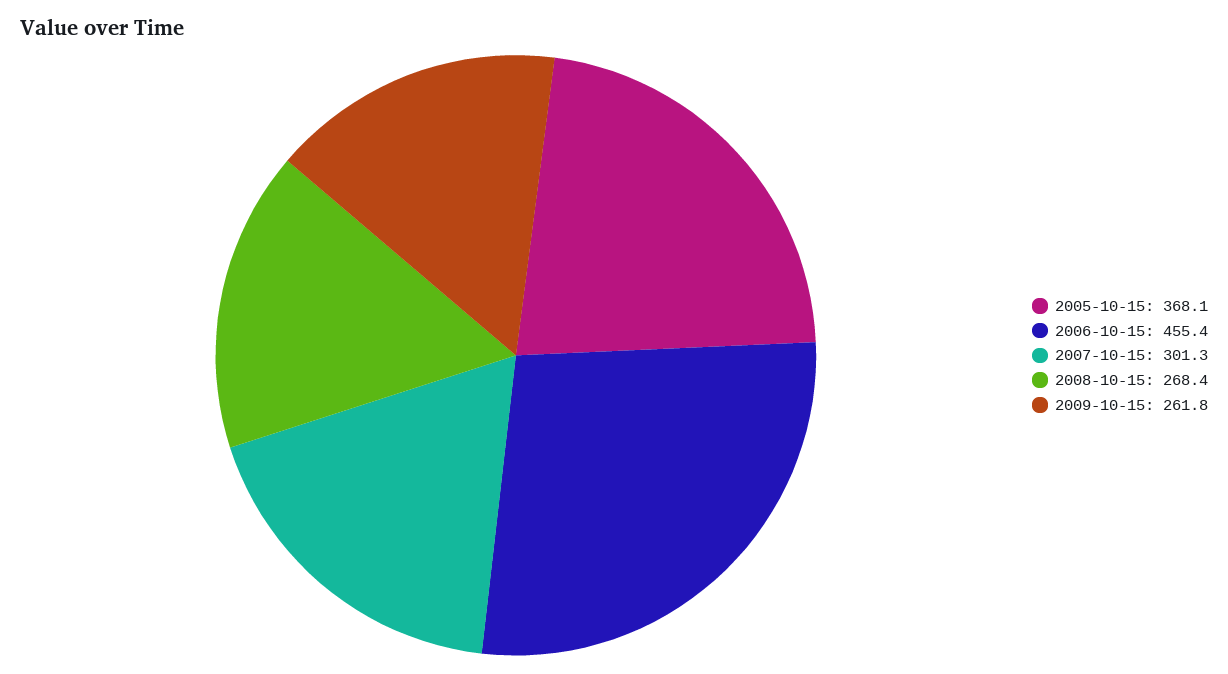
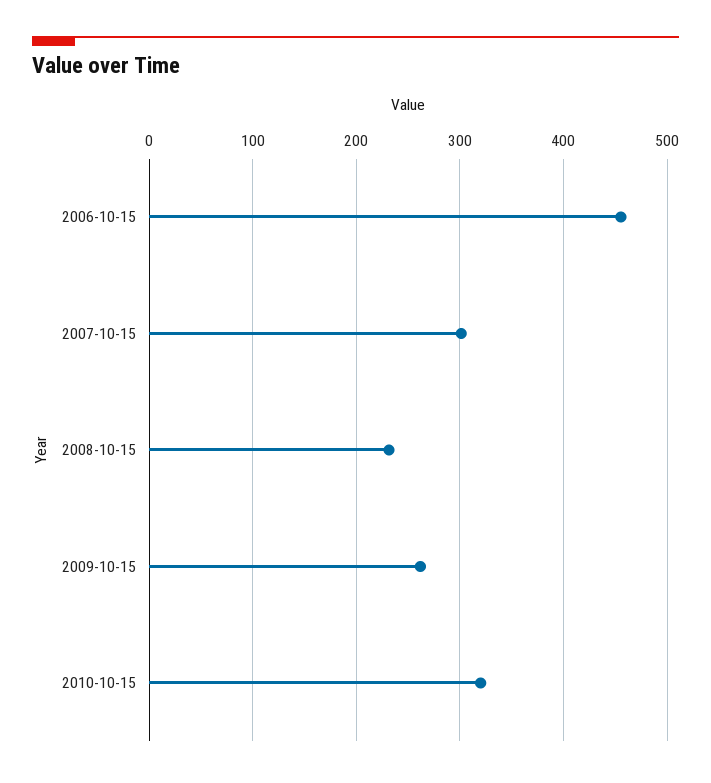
2005-10-15: 368.1 -> none
2008-10-15: 268.4 -> 230
2010-10-15: none -> 320

